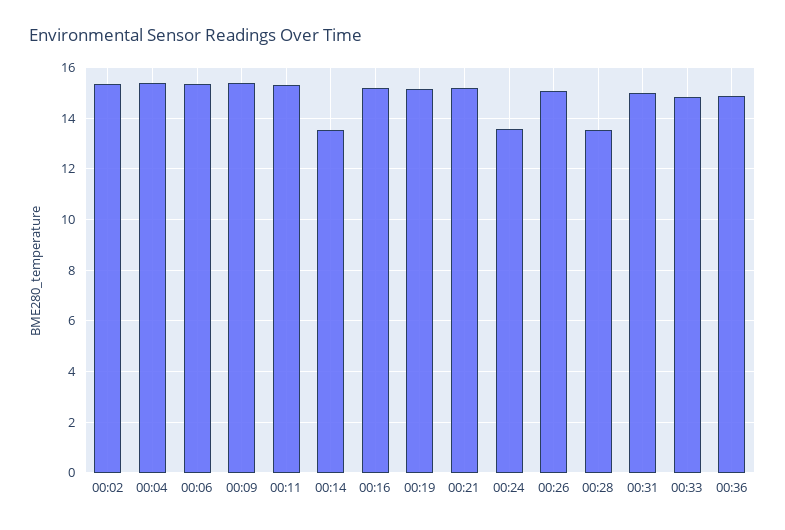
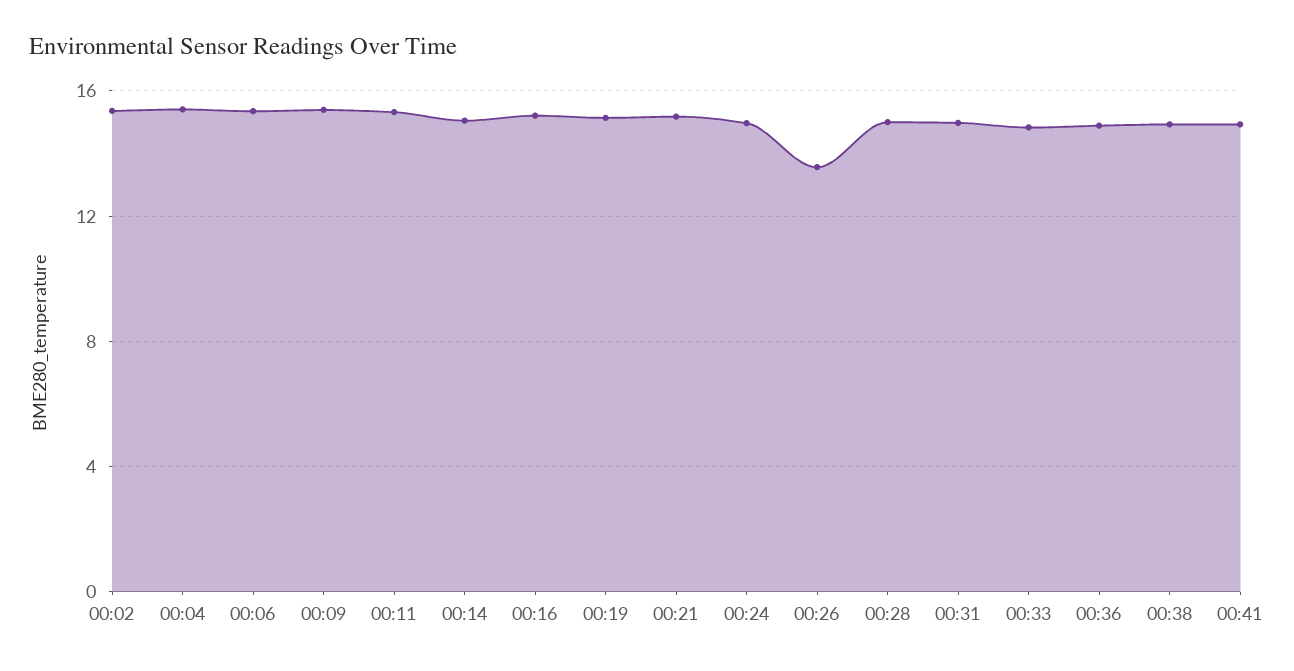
00:14: 13.5 -> 15
00:24: 13.5 -> 15
00:26: 15 -> 13.5
00:28: 13.5 -> 15
00:38: none -> 15
00:41: none -> 15

